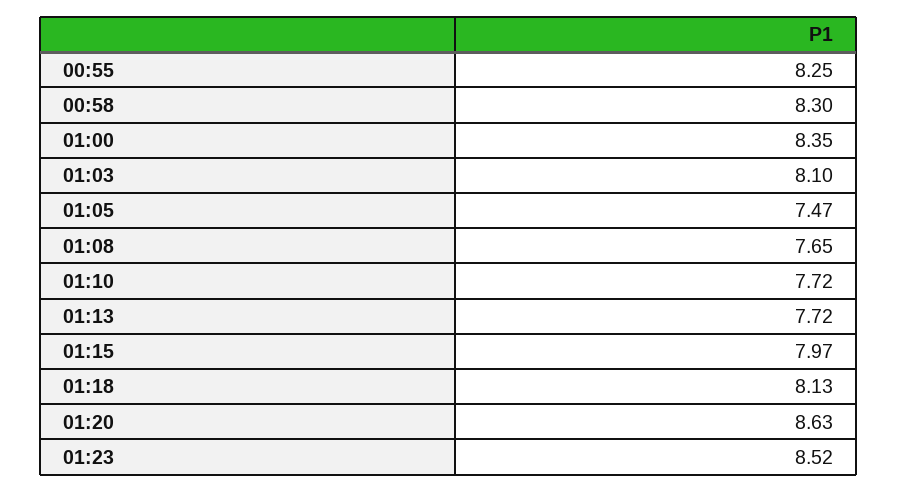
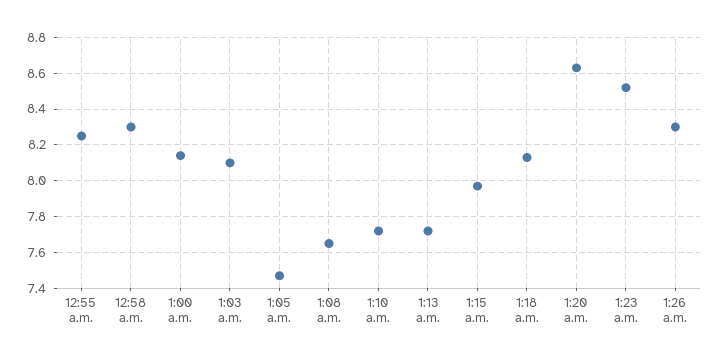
01:00: 8.35 -> 8.15
1:26 a.m.: none -> 8.3

